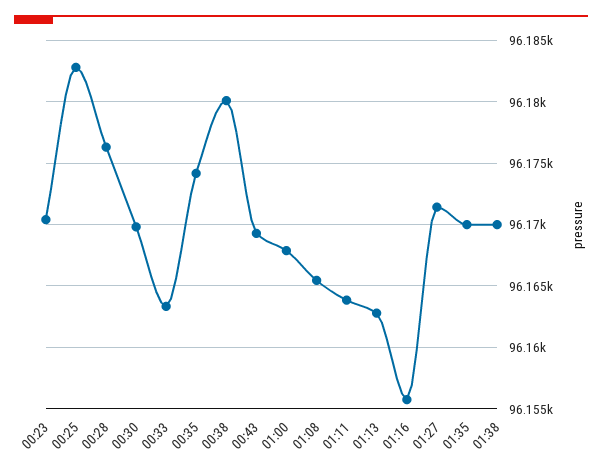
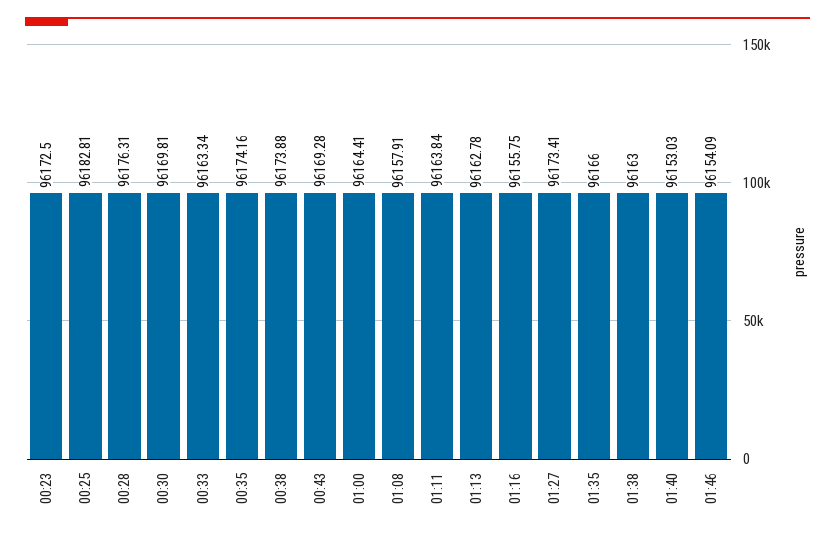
00:23: 96170.5 -> 96172.5
00:38: 96180 -> 96173.88
01:00: 96168 -> 96164.41
01:08: 96165.5 -> 96157.91
01:27: 96171.5 -> 96173.41
01:35: 96170 -> 96166
01:38: 96170 -> 96163
01:40: none -> 96153.03
01:46: none -> 96154.09

